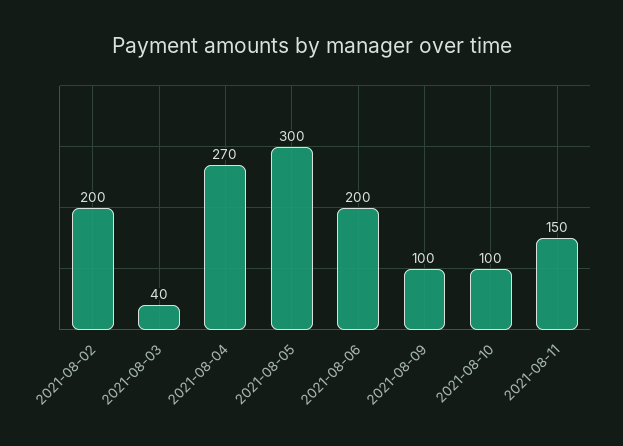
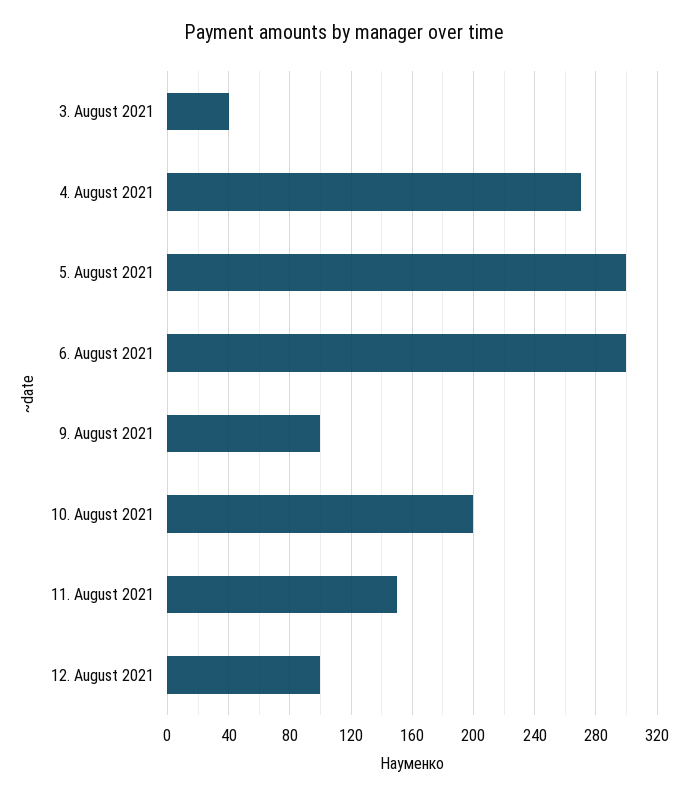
2021-08-02: 200 -> none
2021-08-06: 200 -> 300
2021-08-10: 100 -> 200
12. August 2021: none -> 100

